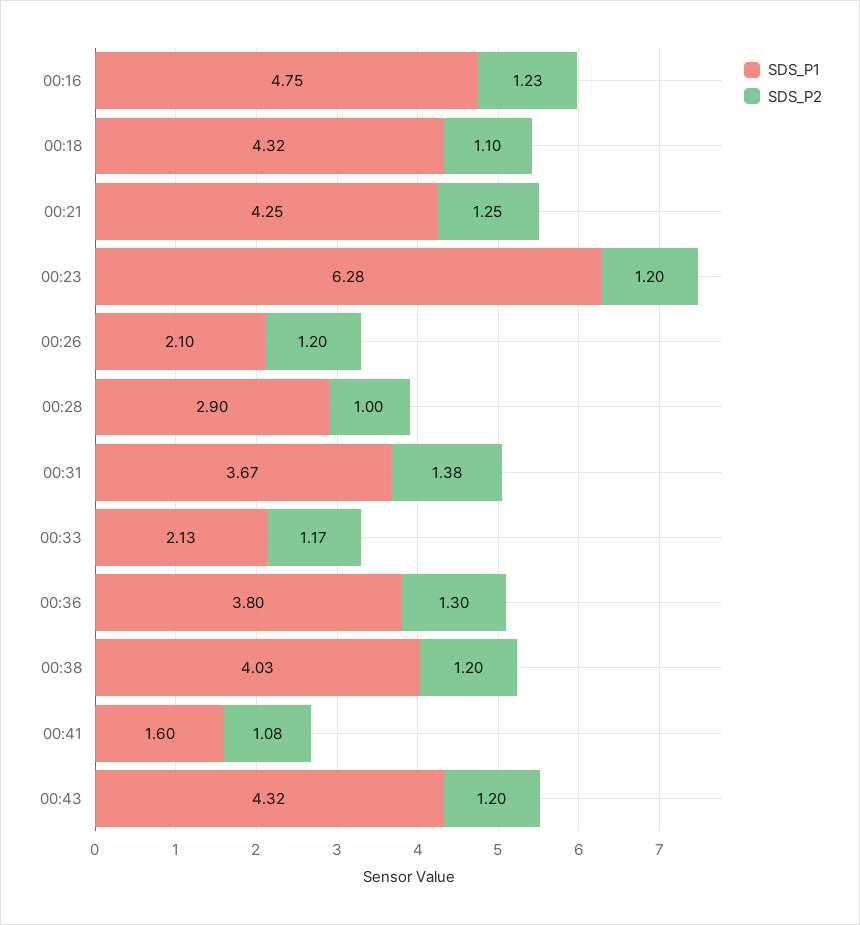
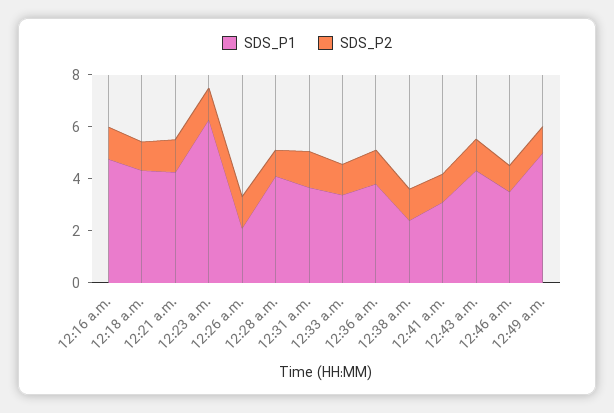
SDS_P1, 00:28: 2.9 -> 4
SDS_P1, 00:33: 2.13 -> 3.5
SDS_P1, 00:38: 4.03 -> 2.5
SDS_P1, 00:41: 1.6 -> 3
SDS_P1, 12:46 a.m.: none -> 3.5
SDS_P2, 12:46 a.m.: none -> 1
SDS_P1, 12:49 a.m.: none -> 5
SDS_P2, 12:49 a.m.: none -> 1

